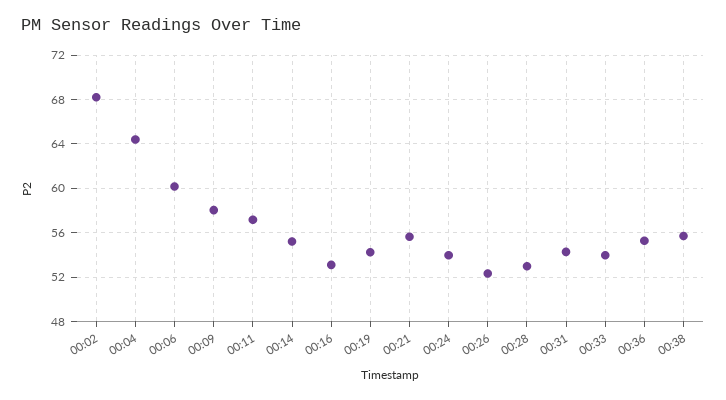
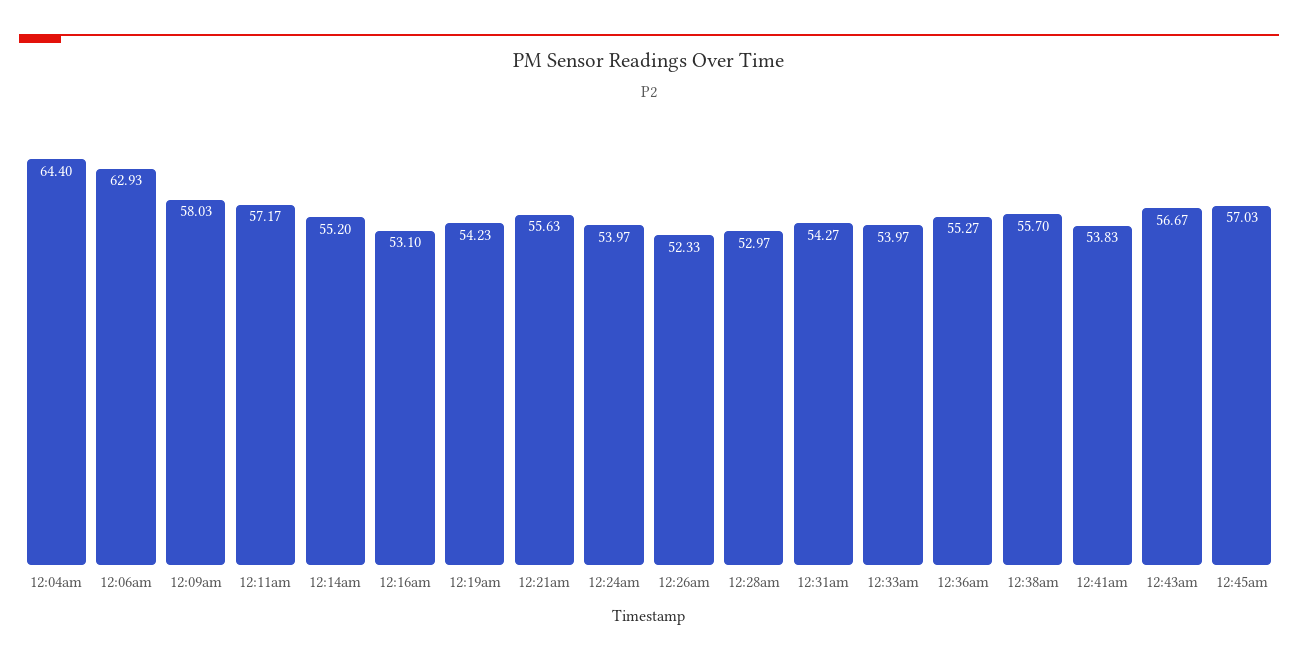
00:02: 68 -> none
00:06: 60 -> 62.93
12:41am: none -> 53.83
12:43am: none -> 56.67
12:45am: none -> 57.03

